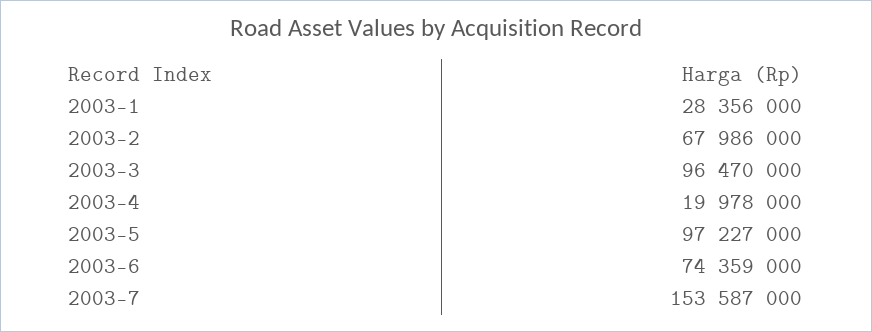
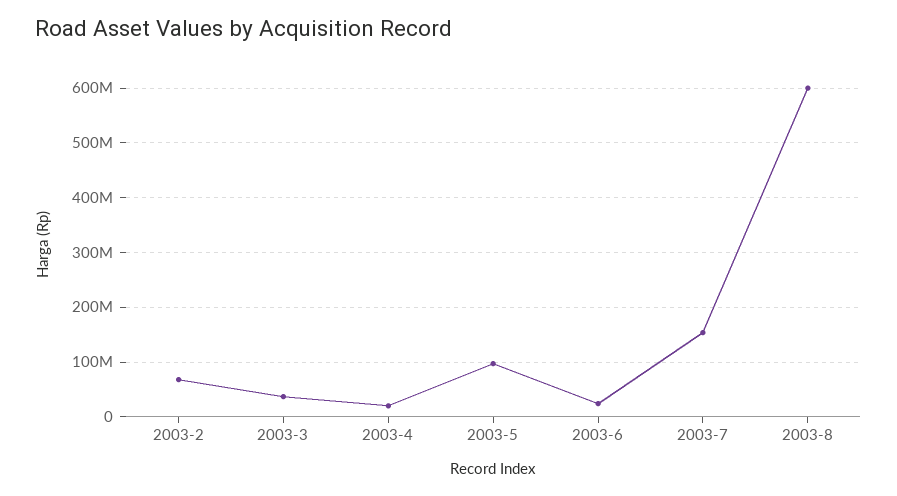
2003-1: 28356000 -> none
2003-3: 96470000 -> 40000000
2003-6: 74359000 -> 20000000
2003-8: none -> 600000000

